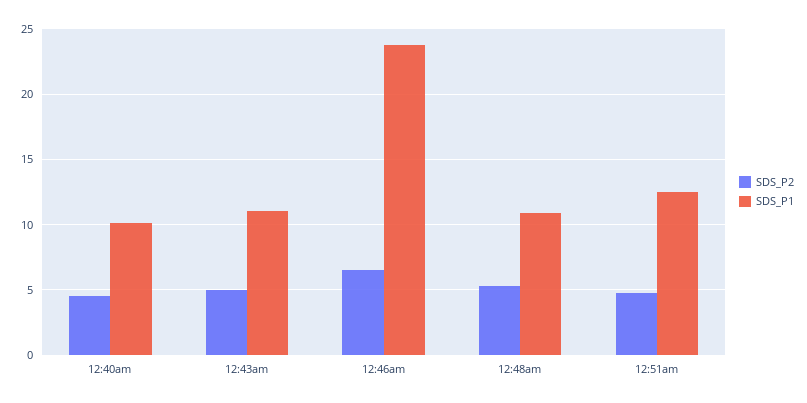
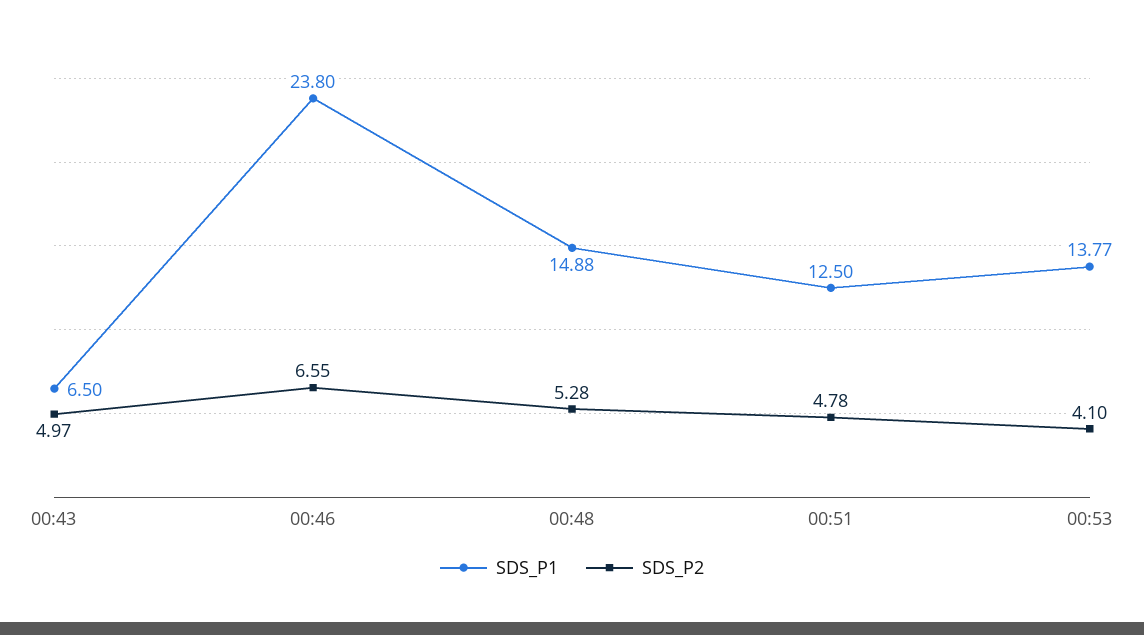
SDS_P2, 12:40am: 4.5 -> none
SDS_P1, 12:40am: 10 -> none
SDS_P1, 12:43am: 11 -> 6.5
SDS_P1, 12:48am: 11 -> 14.88
SDS_P1, 00:53: none -> 13.77
SDS_P2, 00:53: none -> 4.1

